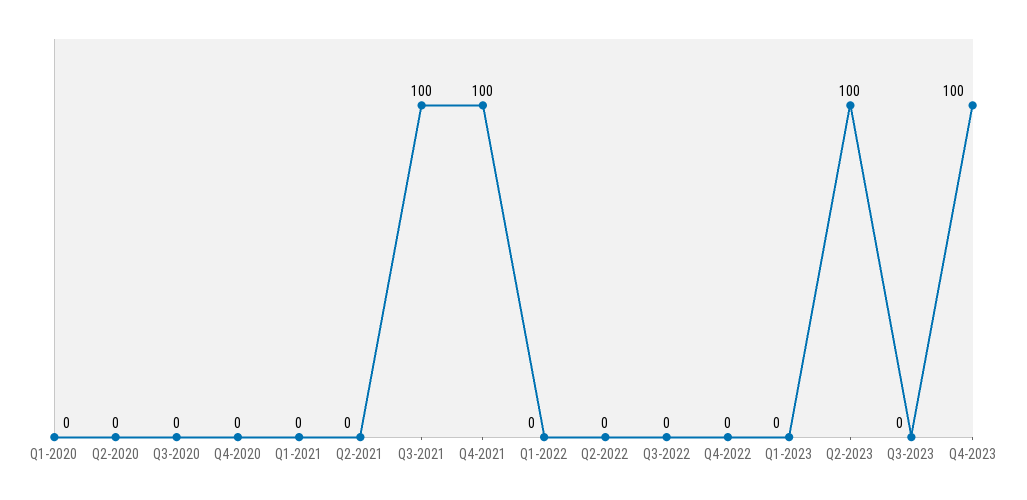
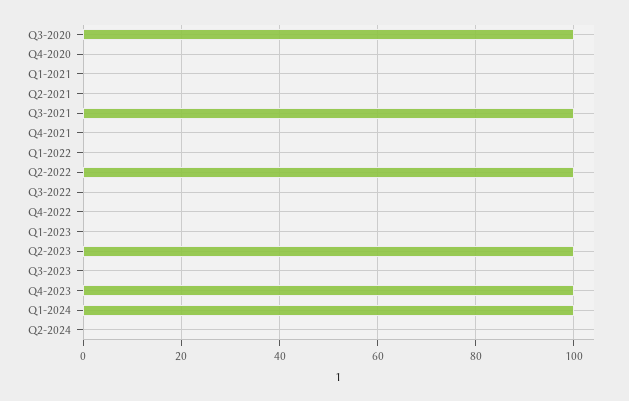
Q1-2020: 0 -> none
Q2-2020: 0 -> none
Q3-2020: 0 -> 100
Q4-2021: 100 -> 0
Q2-2022: 0 -> 100
Q1-2024: none -> 100
Q2-2024: none -> 0

